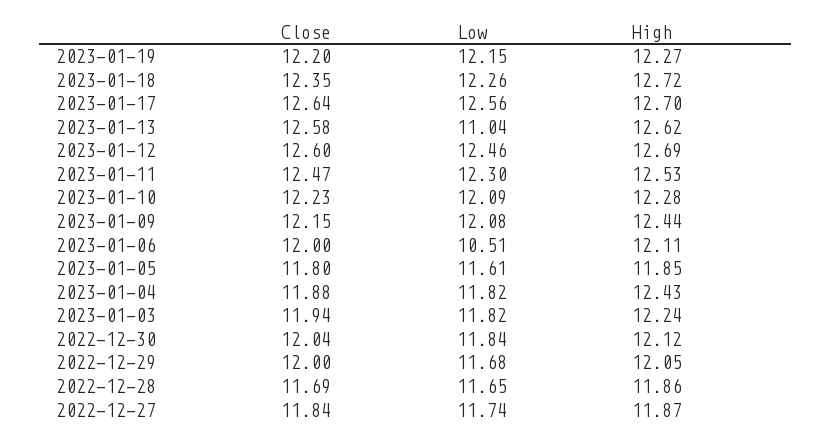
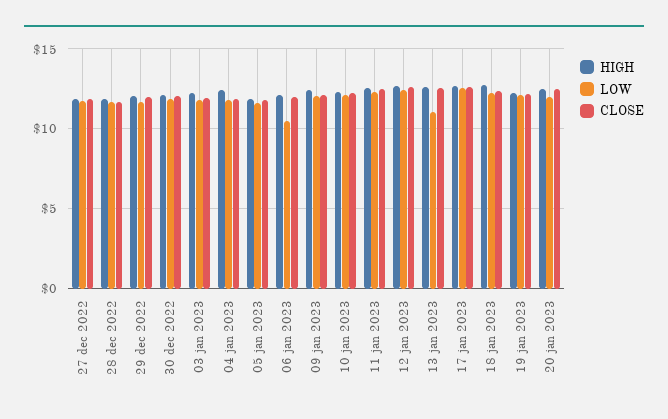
High, 20 jan 2023: none -> 12.5
Low, 20 jan 2023: none -> 12
Close, 20 jan 2023: none -> 12.5

